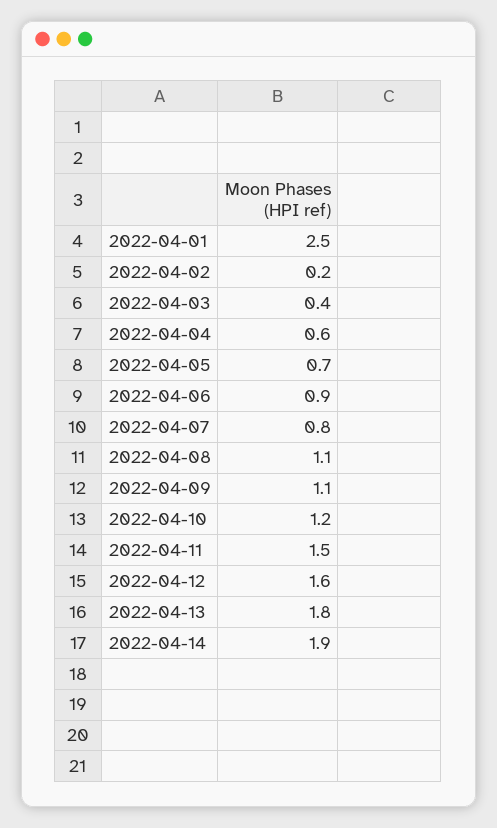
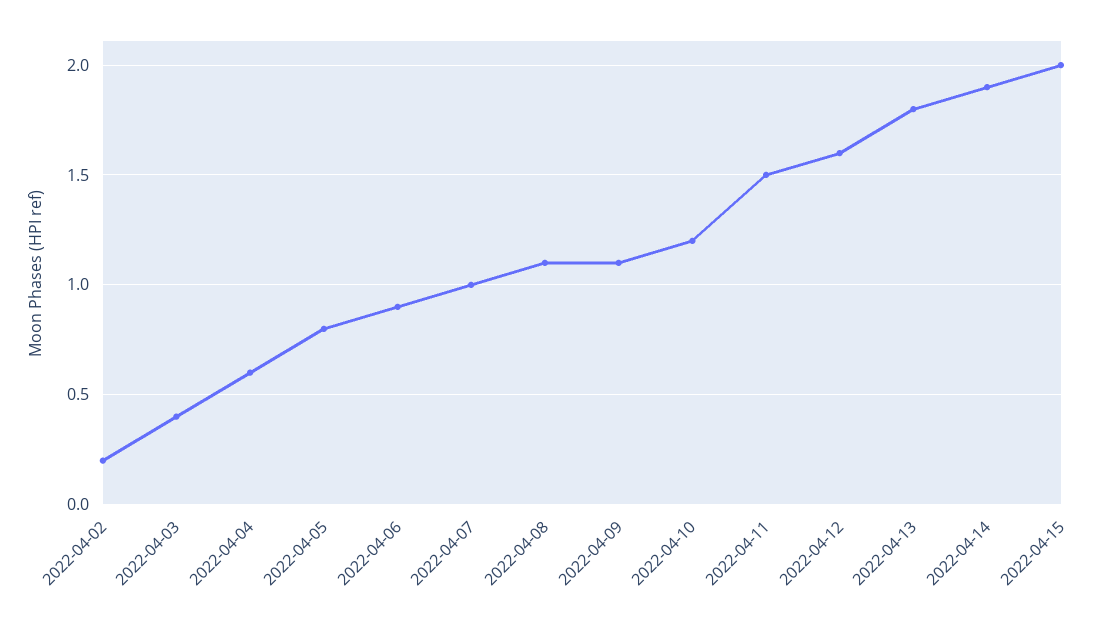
2022-04-01: 2.5 -> none
2022-04-05: 0.7 -> 0.8
2022-04-07: 0.8 -> 1
2022-04-15: none -> 2

